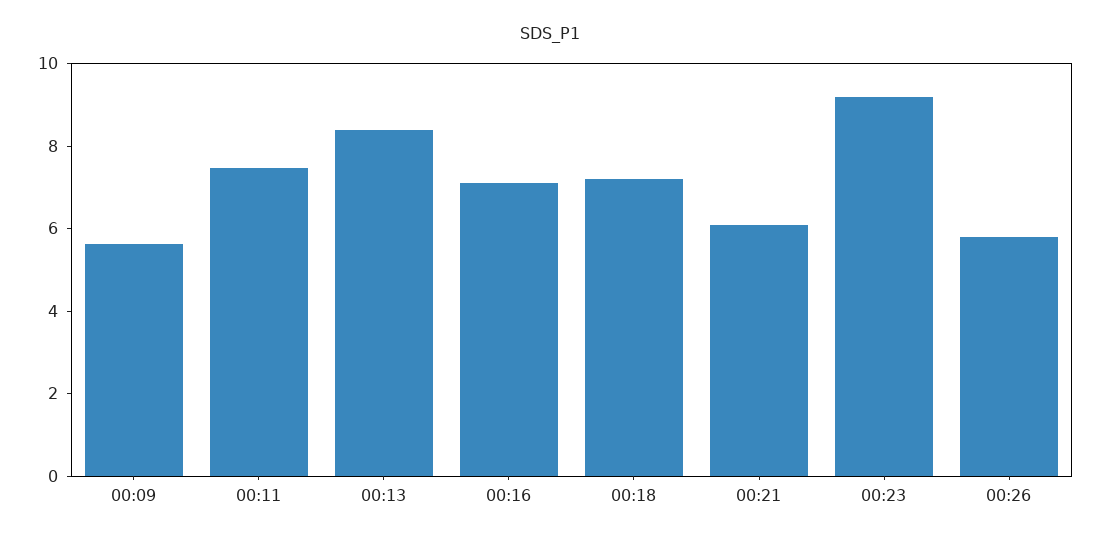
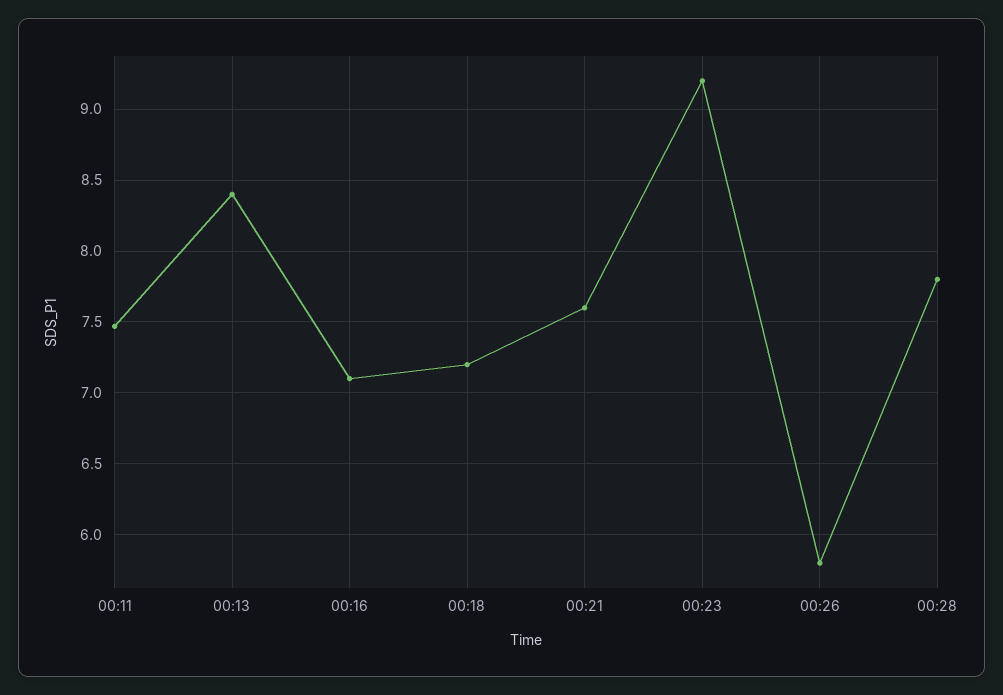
00:09: 5.5 -> none
00:21: 6 -> 7.6
00:28: none -> 7.8

